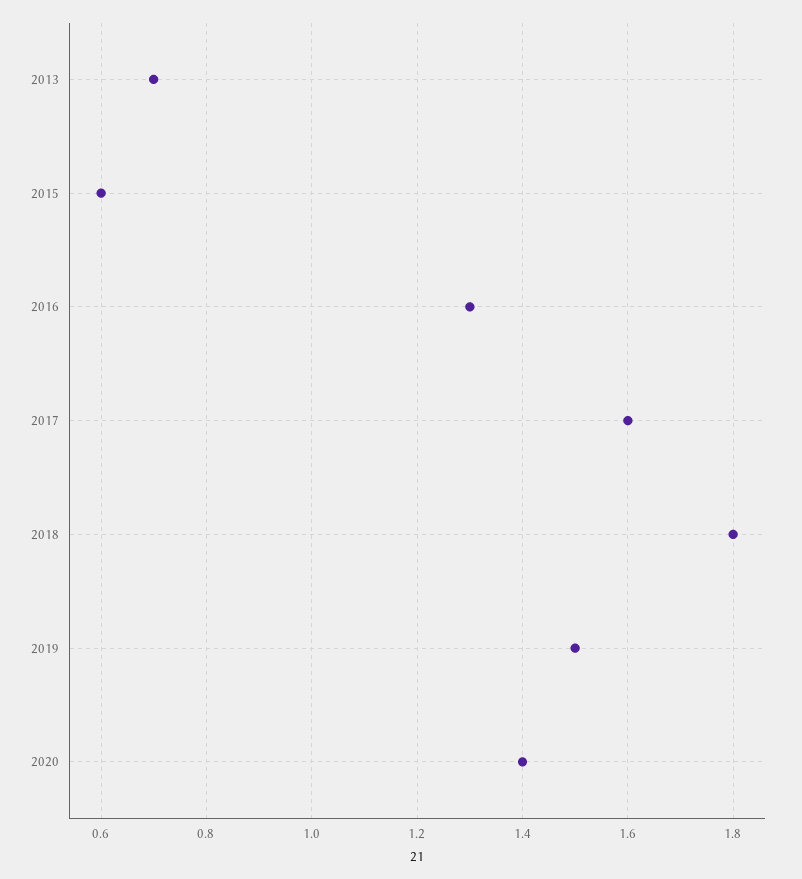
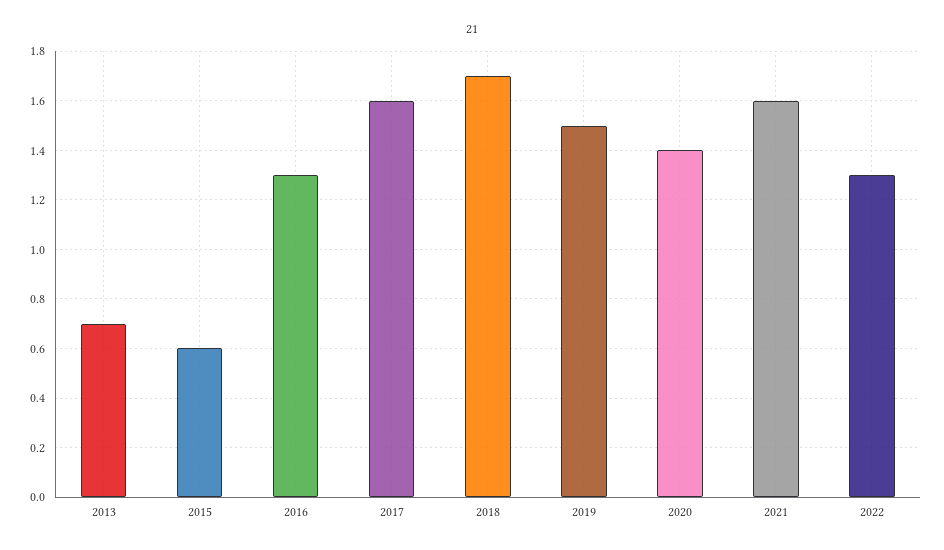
2018: 1.8 -> 1.7
2021: none -> 1.6
2022: none -> 1.3

